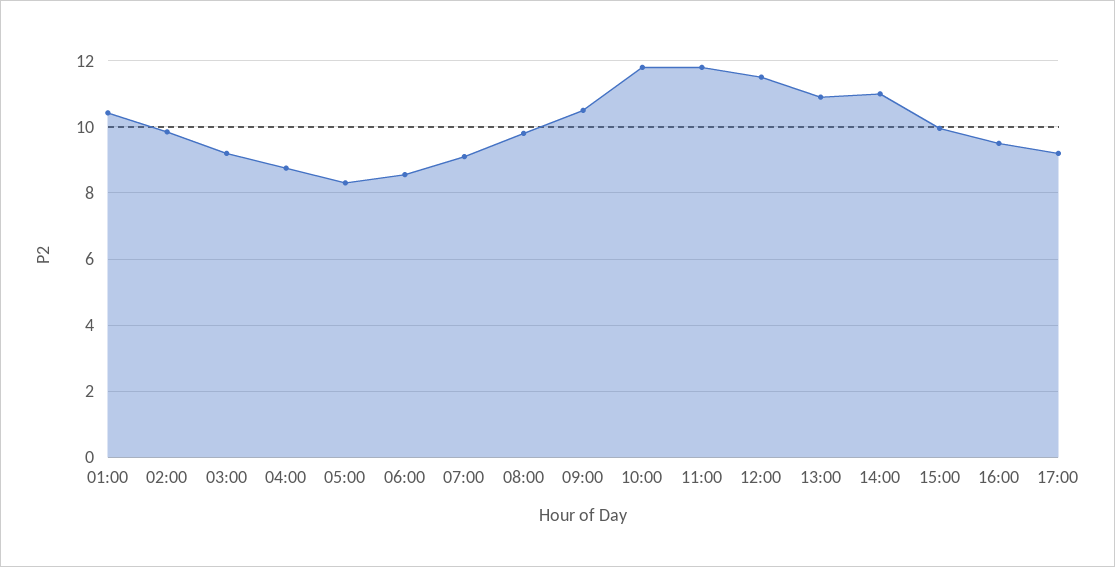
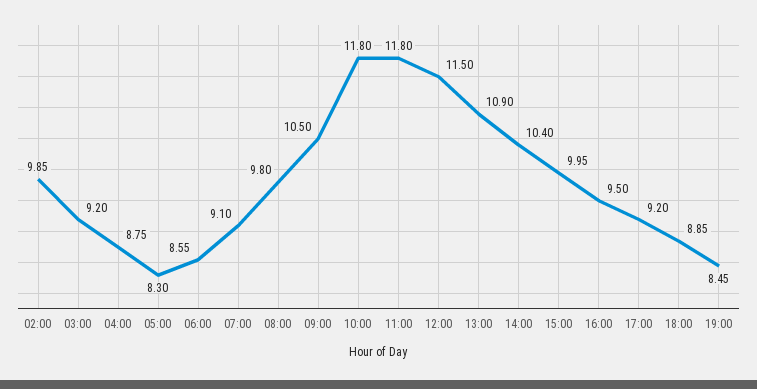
01:00: 10.4 -> none
14:00: 11 -> 10.4
18:00: none -> 8.85
19:00: none -> 8.45

